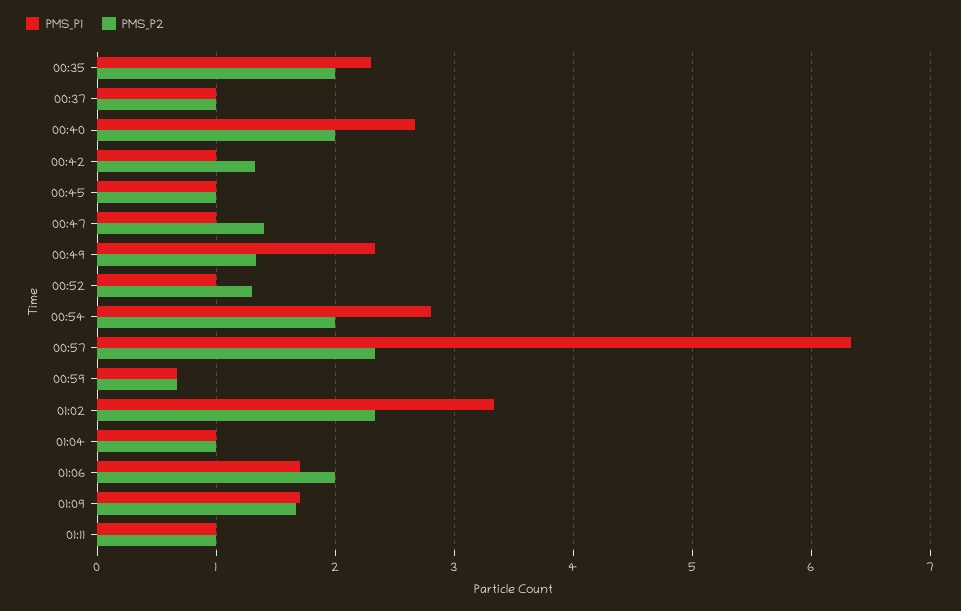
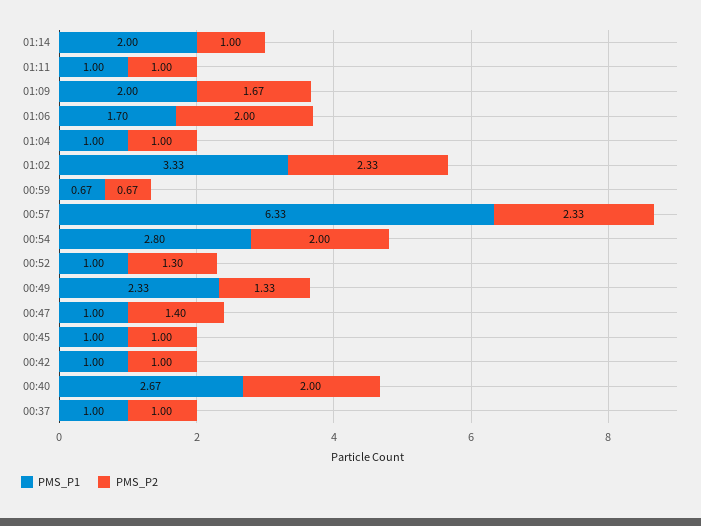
PMS_P1, 00:35: 2.3 -> none
PMS_P2, 00:35: 2 -> none
PMS_P2, 00:42: 1.3 -> 1
PMS_P1, 01:09: 1.7 -> 2
PMS_P1, 01:14: none -> 2
PMS_P2, 01:14: none -> 1

